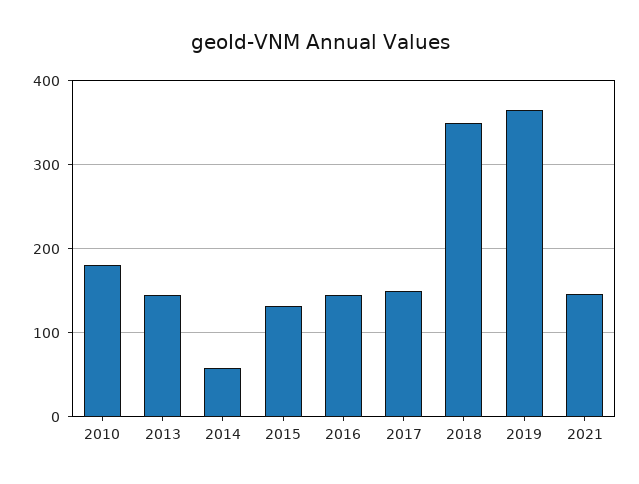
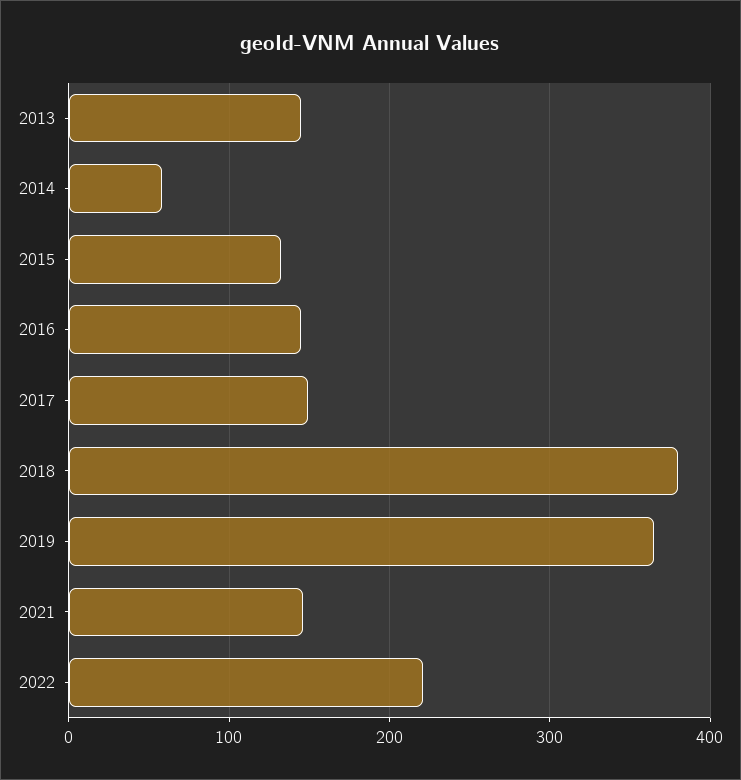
2010: 180 -> none
2018: 350 -> 380
2022: none -> 220

